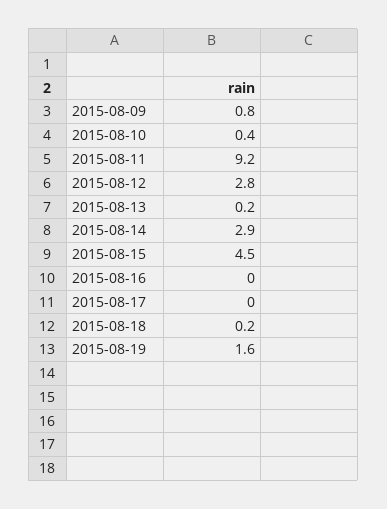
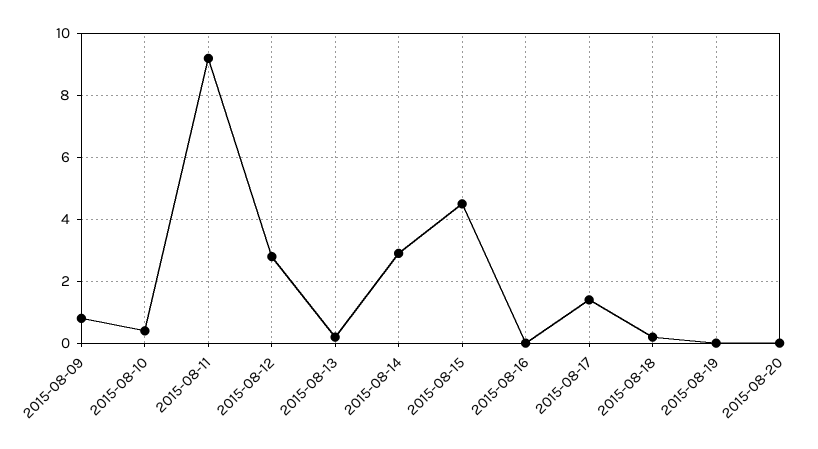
2015-08-17: 0 -> 1.5
2015-08-19: 1.6 -> 0
2015-08-20: none -> 0

